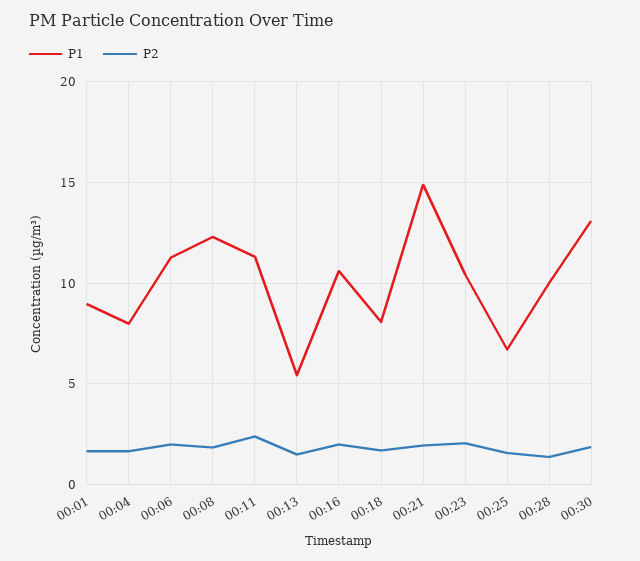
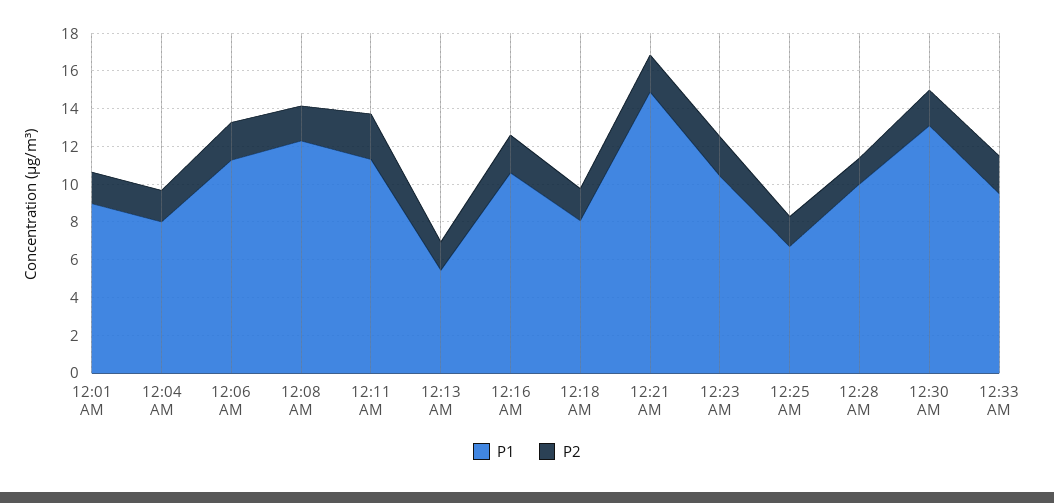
P1, 12:33 AM: none -> 9.5
P2, 12:33 AM: none -> 2

